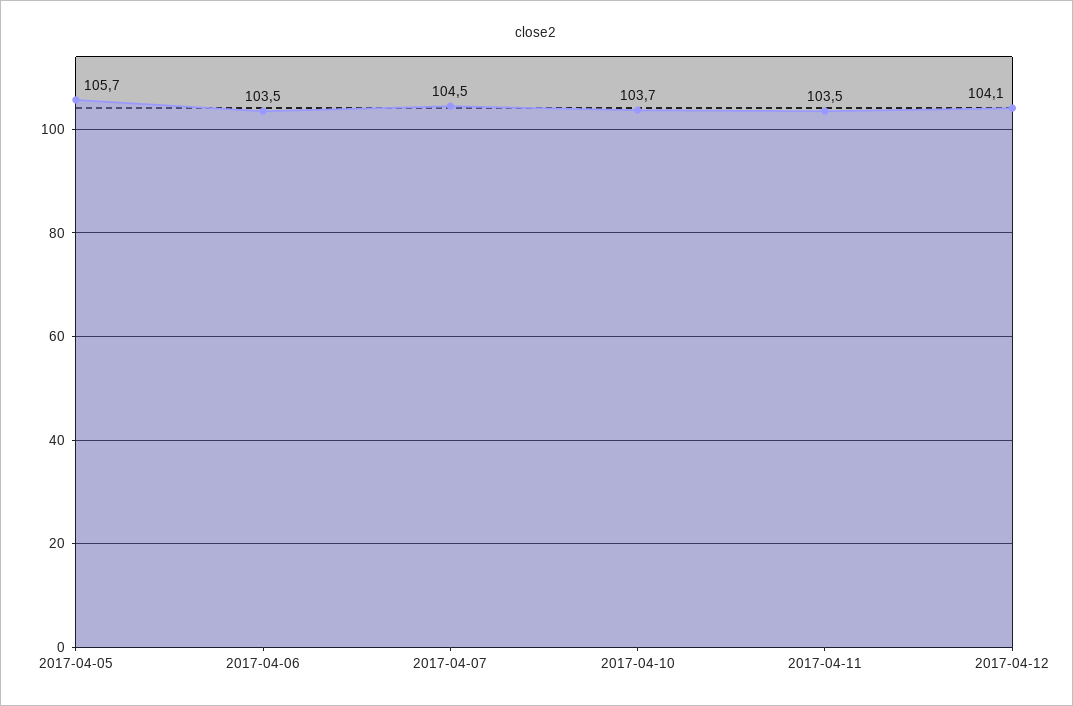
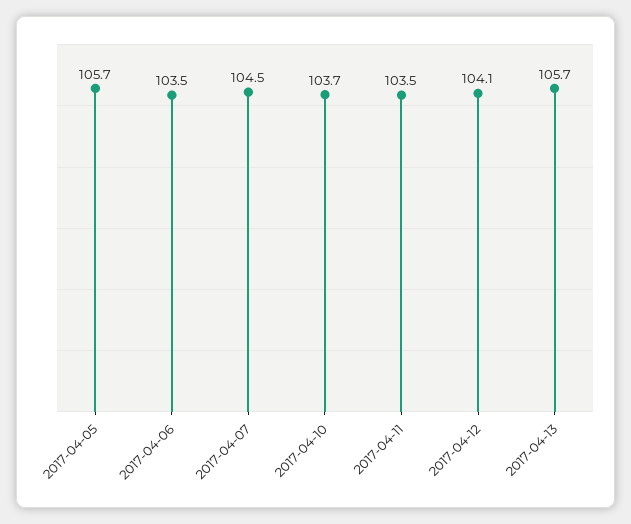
2017-04-13: none -> 105.7

